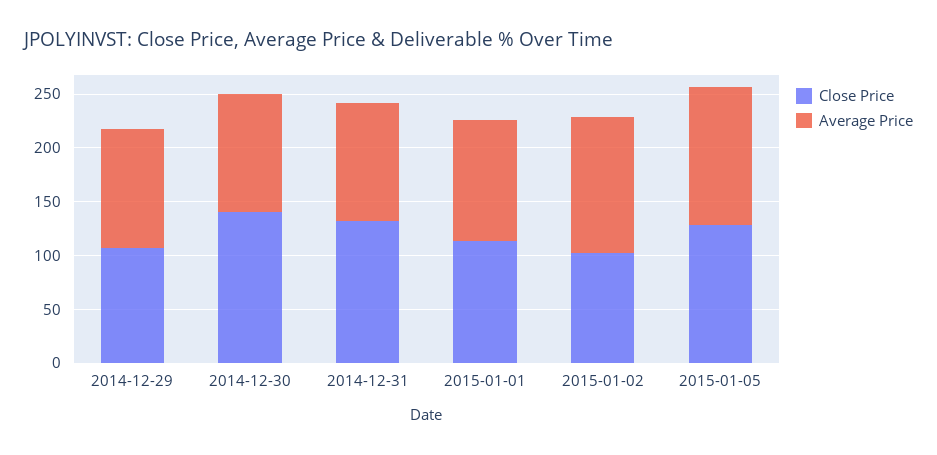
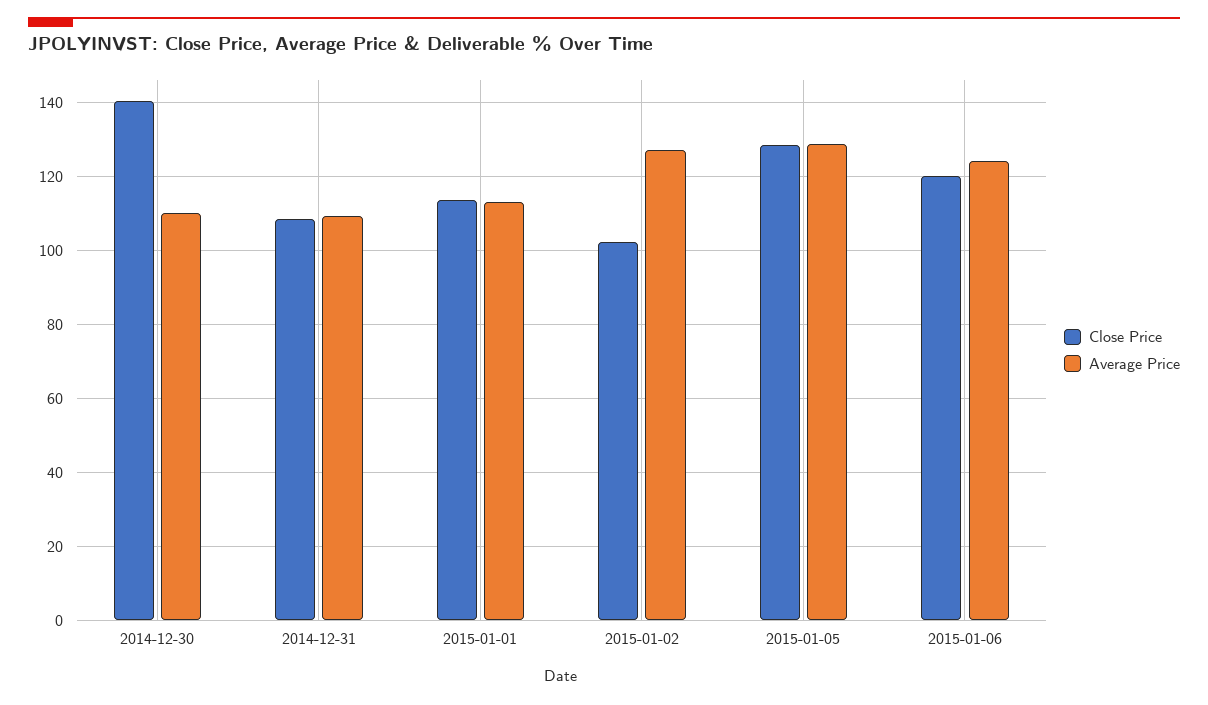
Close Price, 2014-12-29: 110 -> none
Average Price, 2014-12-29: 110 -> none
Close Price, 2014-12-31: 130 -> 108
Close Price, 2015-01-06: none -> 120
Average Price, 2015-01-06: none -> 124

